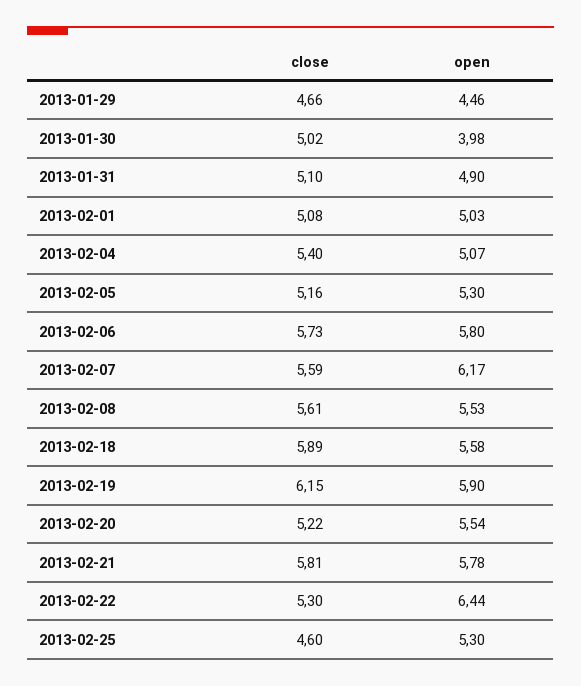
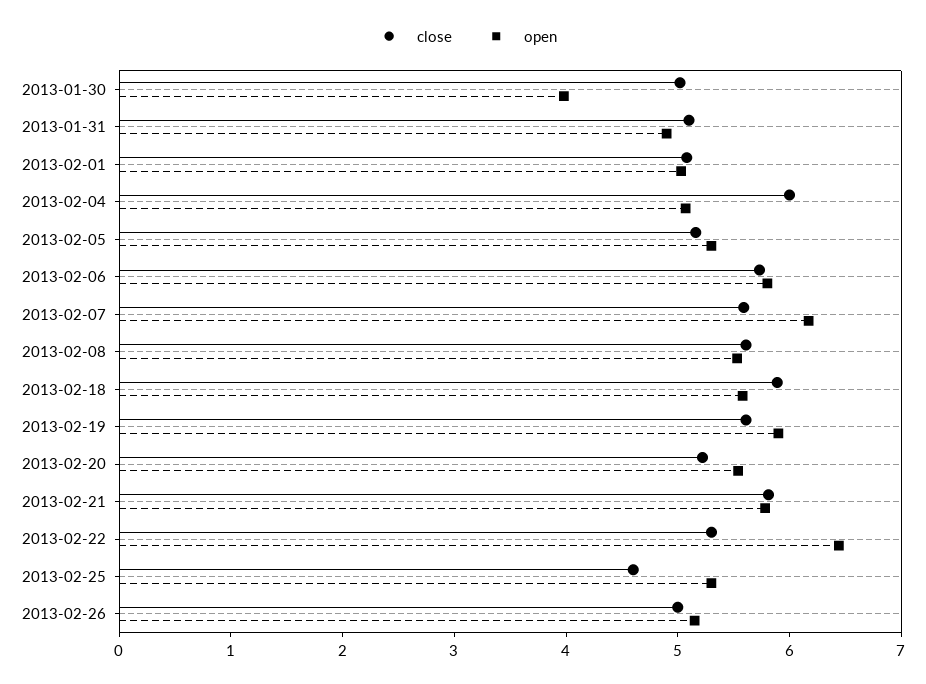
close, 2013-01-29: 4.66 -> none
open, 2013-01-29: 4.46 -> none
close, 2013-02-04: 5.4 -> 6
close, 2013-02-19: 6.15 -> 5.6
close, 2013-02-26: none -> 5
open, 2013-02-26: none -> 5.2

